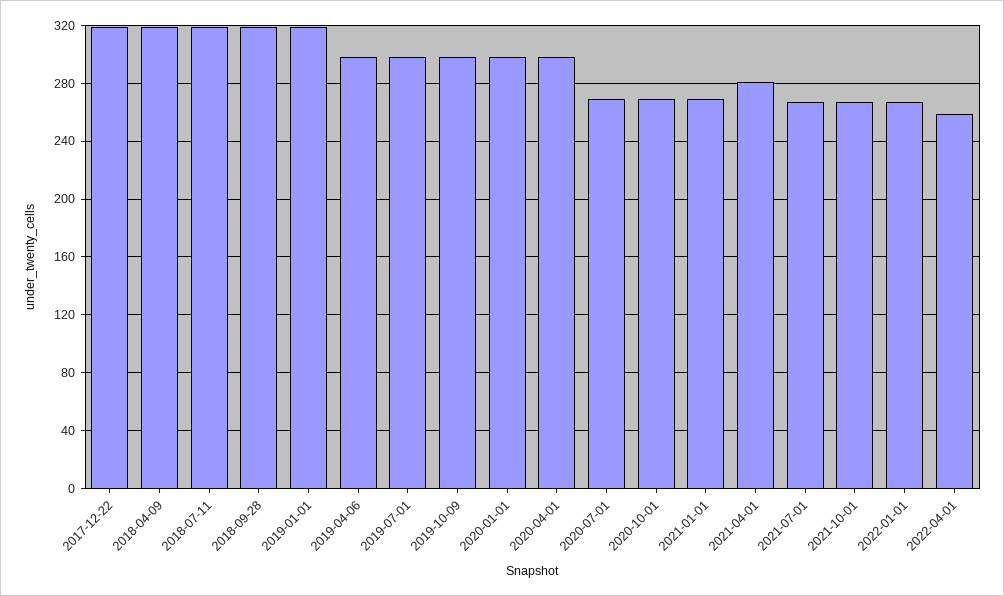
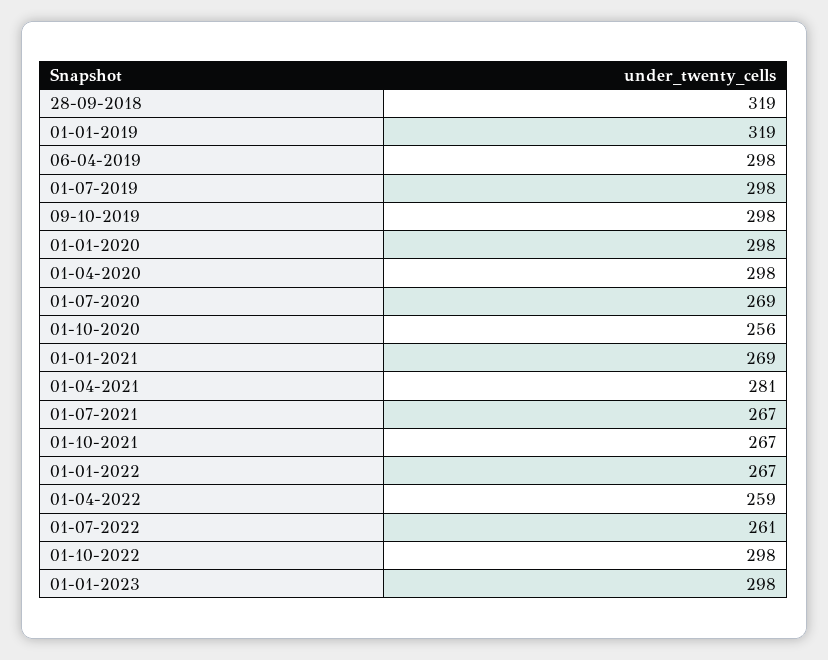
2017-12-22: 320 -> none
2018-04-09: 320 -> none
2018-07-11: 320 -> none
2020-10-01: 270 -> 256
01-07-2022: none -> 261
01-10-2022: none -> 298
01-01-2023: none -> 298

